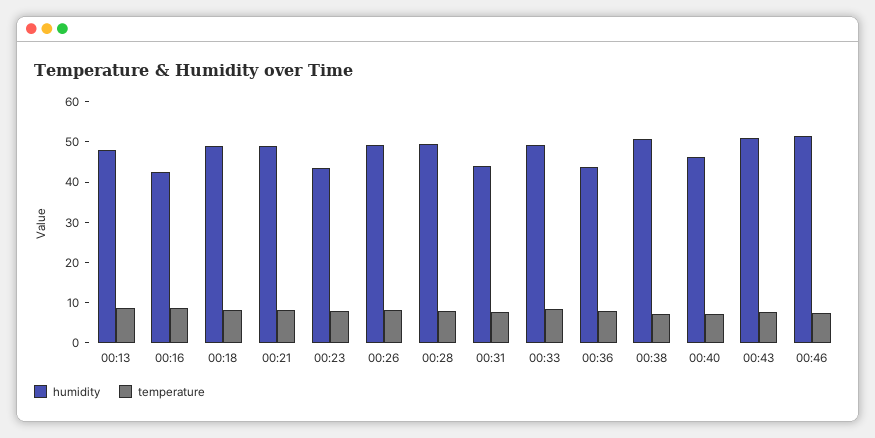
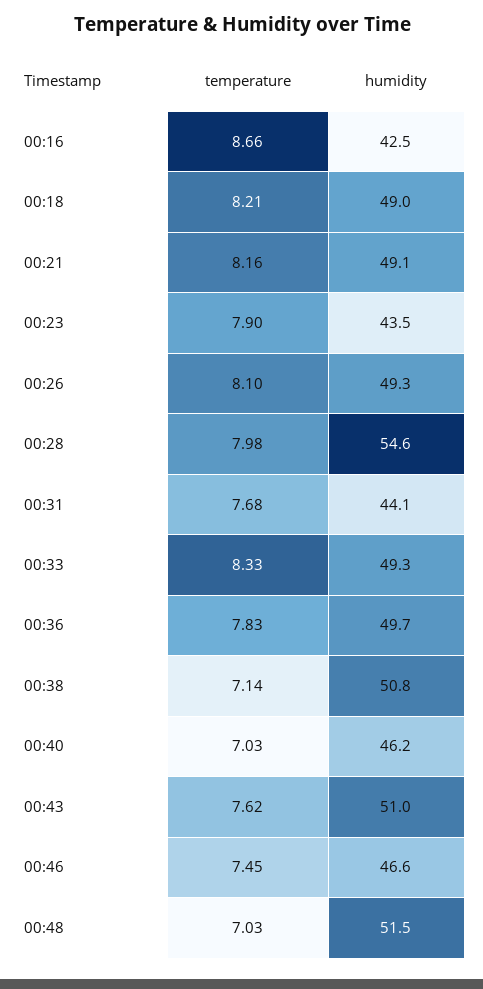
humidity, 00:13: 48 -> none
temperature, 00:13: 8 -> none
humidity, 00:28: 50 -> 54.6
humidity, 00:36: 44 -> 49.7
humidity, 00:46: 52 -> 46.6
temperature, 00:48: none -> 7.03
humidity, 00:48: none -> 51.5

